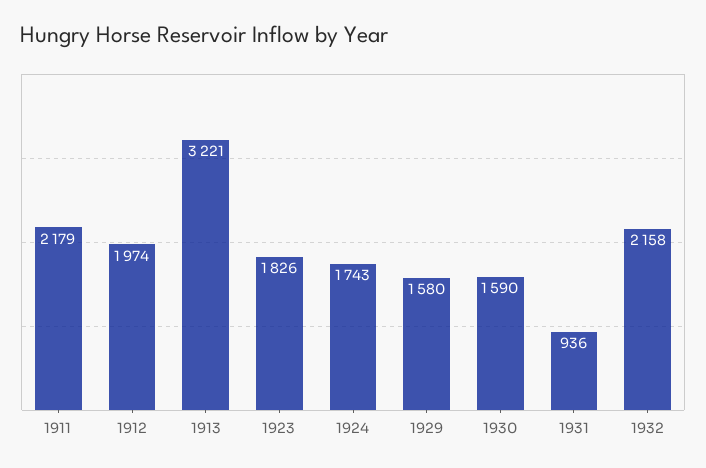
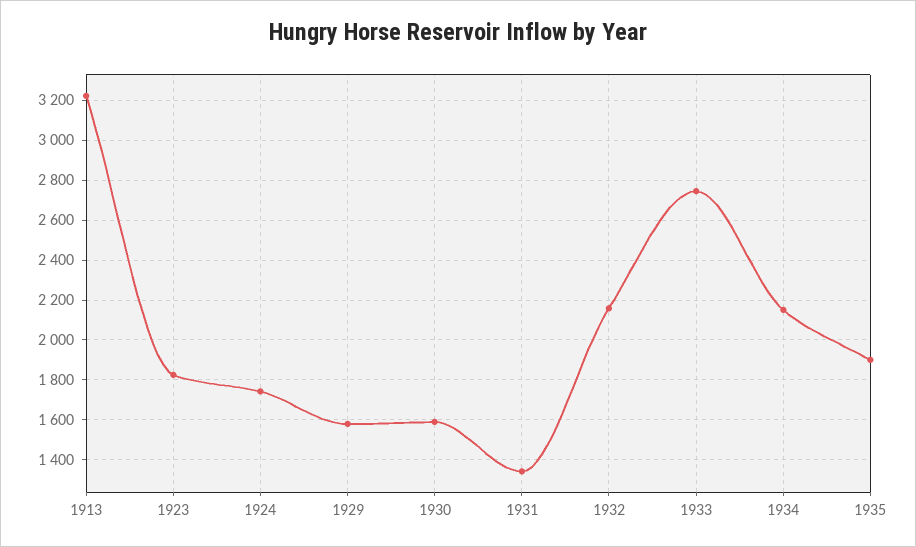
1911: 2179 -> none
1912: 1974 -> none
1931: 936 -> 1350
1933: none -> 2750
1934: none -> 2150
1935: none -> 1900

